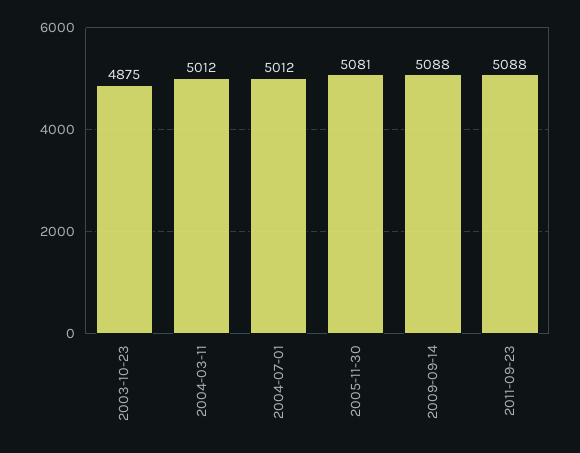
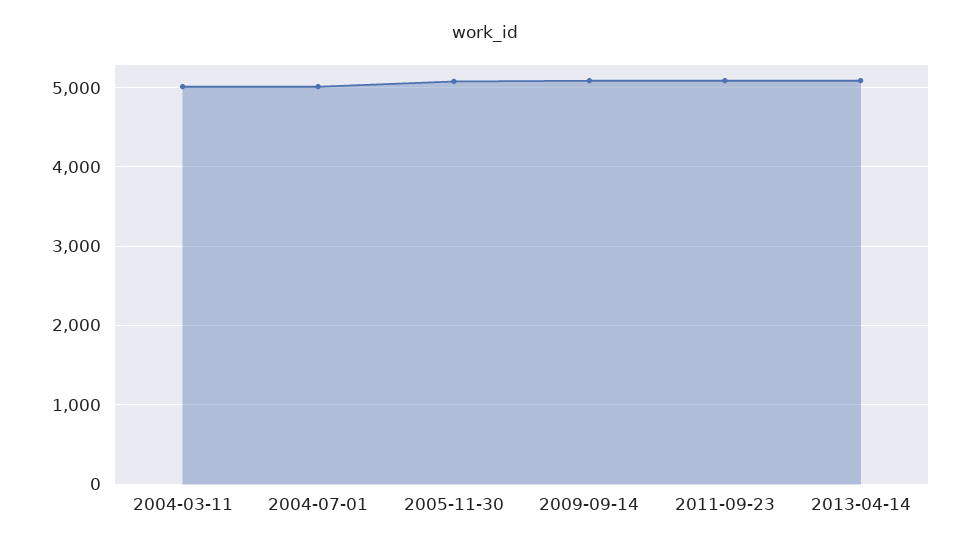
2003-10-23: 4875 -> none
2013-04-14: none -> 5100

